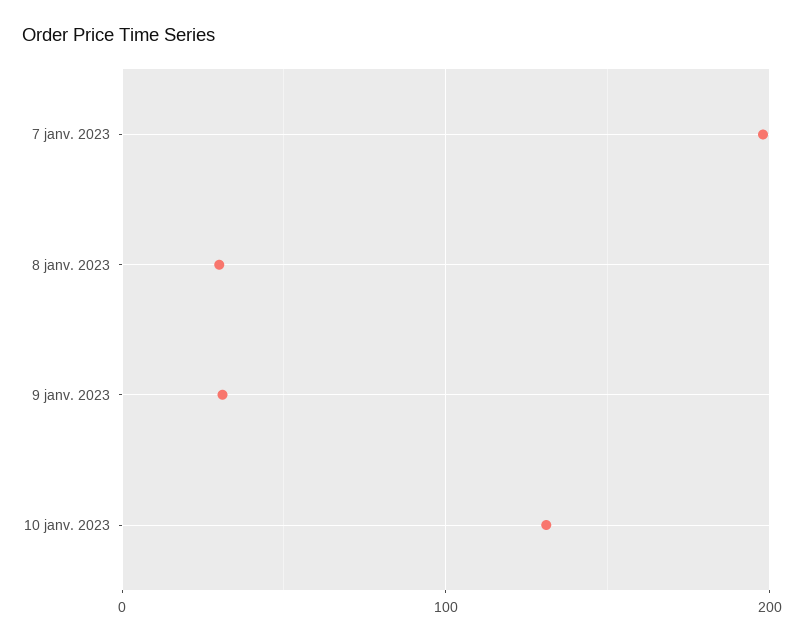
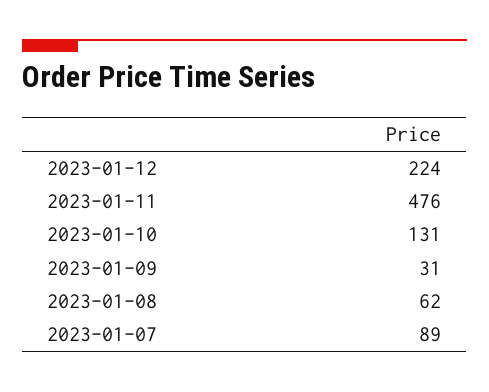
7 janv. 2023: 200 -> 89
8 janv. 2023: 30 -> 62
2023-01-12: none -> 224
2023-01-11: none -> 476

